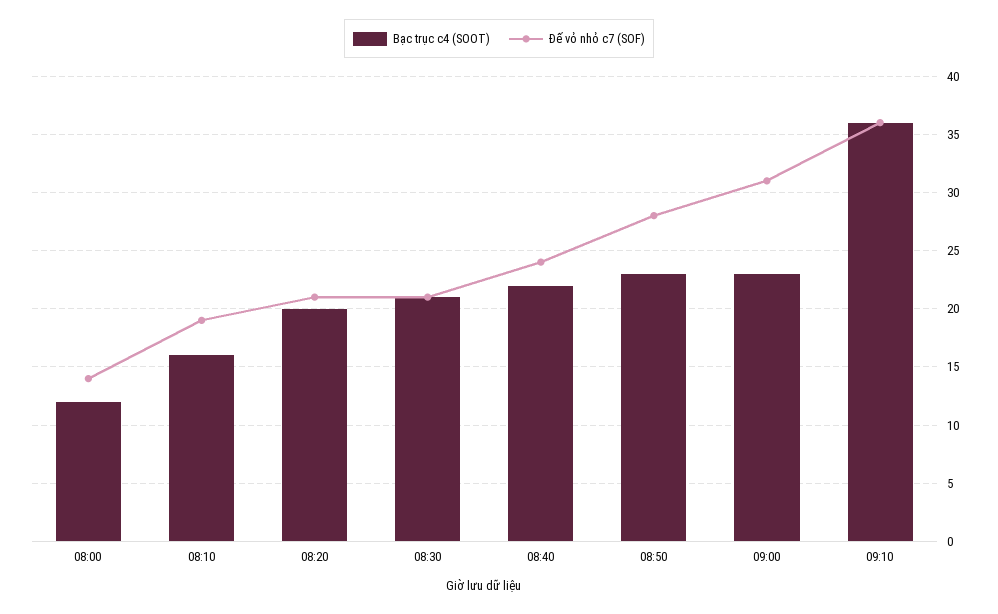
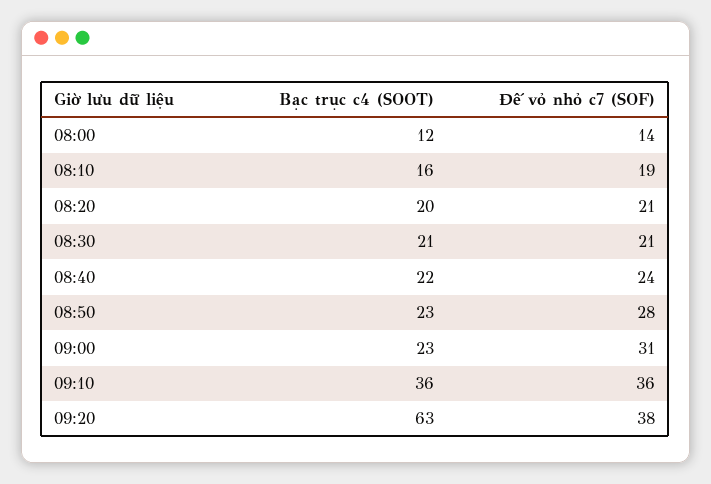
Bạc trục c4 (SOOT), 09:20: none -> 63
Đế vỏ nhỏ c7 (SOF), 09:20: none -> 38

